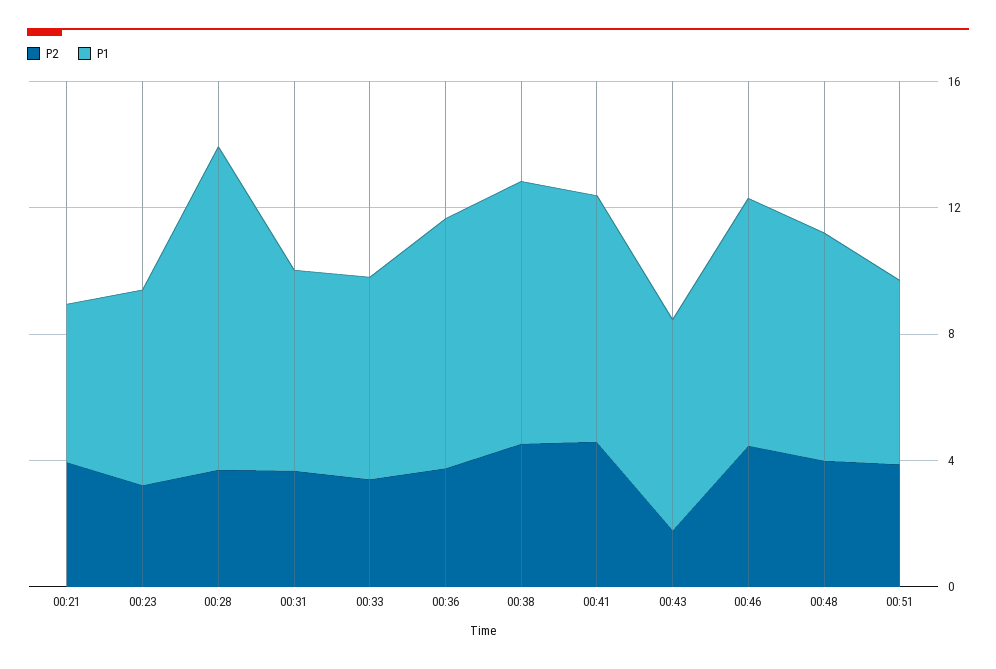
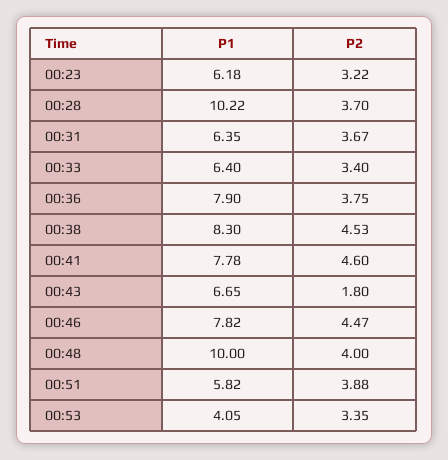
P2, 00:21: 4 -> none
P1, 00:21: 5 -> none
P1, 00:48: 7 -> 10
P1, 00:53: none -> 4.05
P2, 00:53: none -> 3.35

